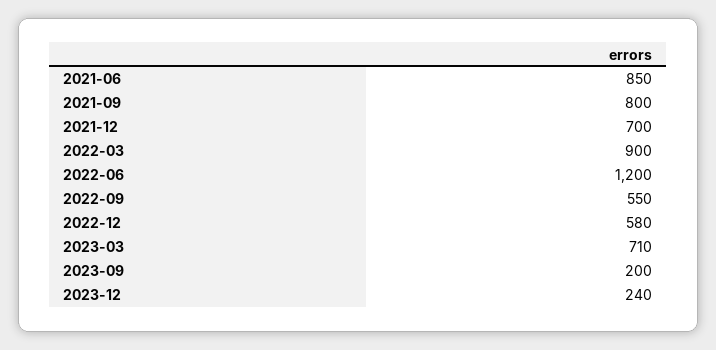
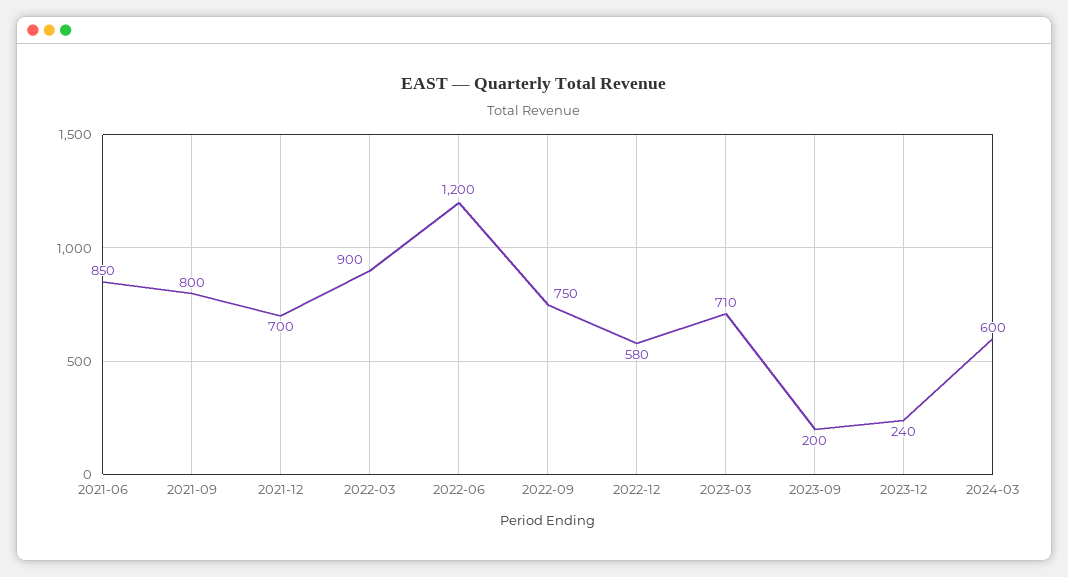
2022-09: 550 -> 750
2024-03: none -> 600

